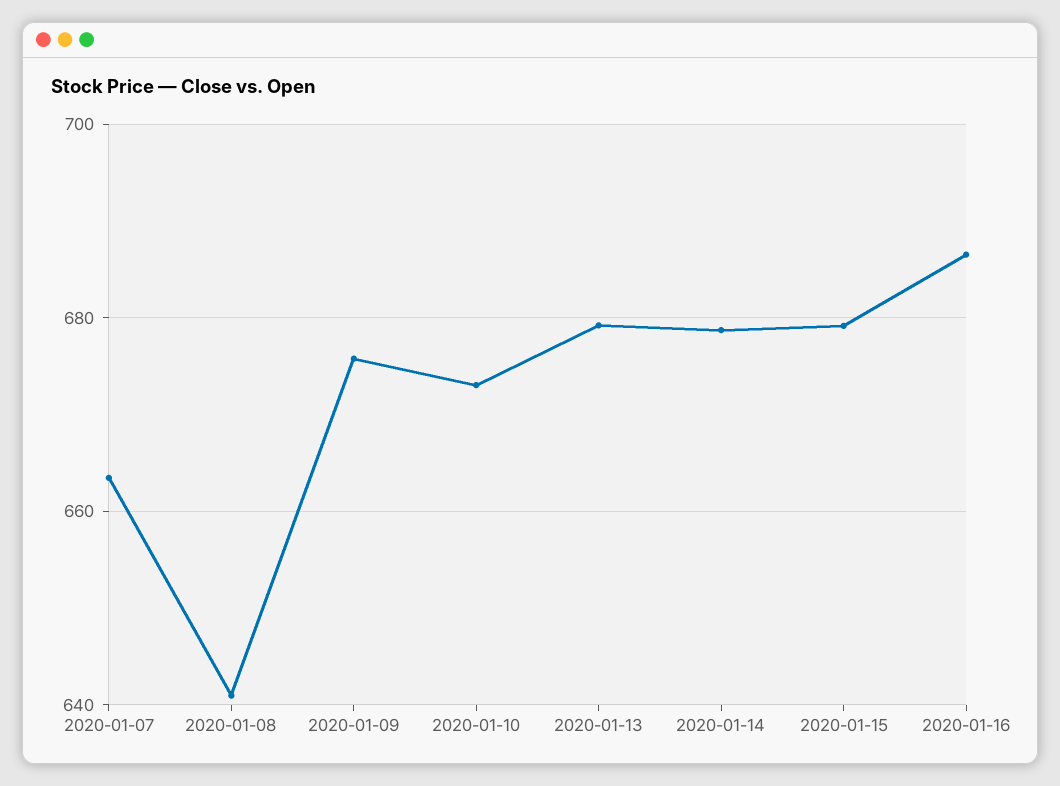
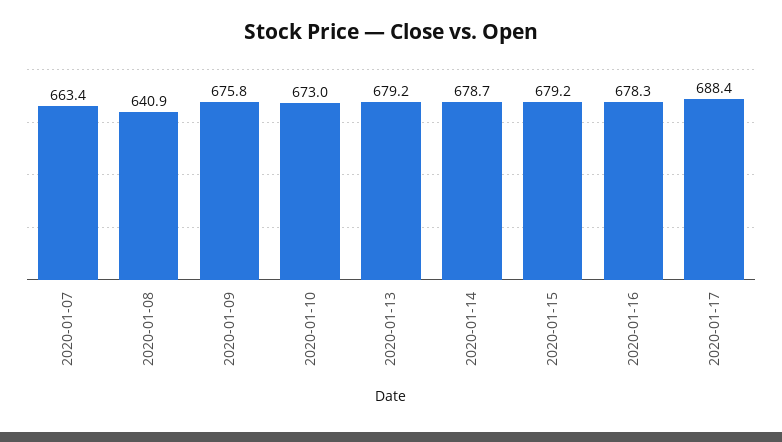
2020-01-16: 686 -> 678.3
2020-01-17: none -> 688.4

